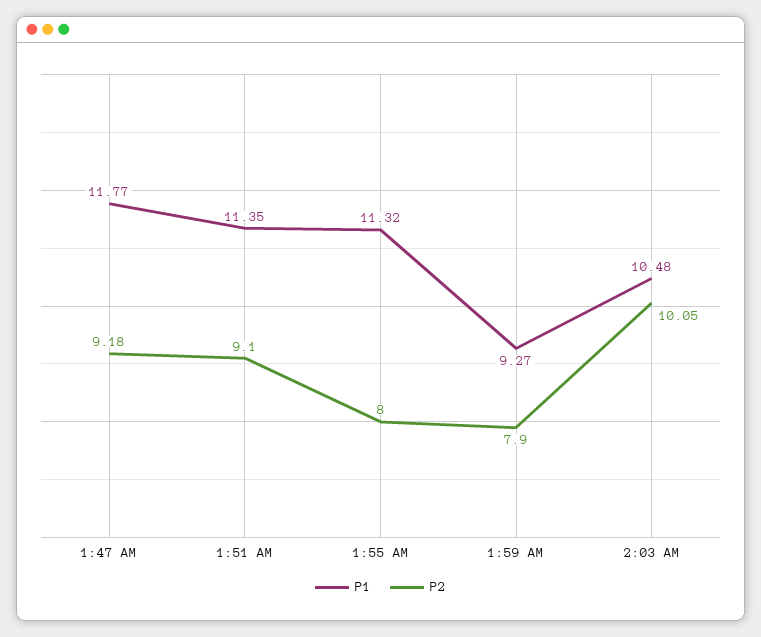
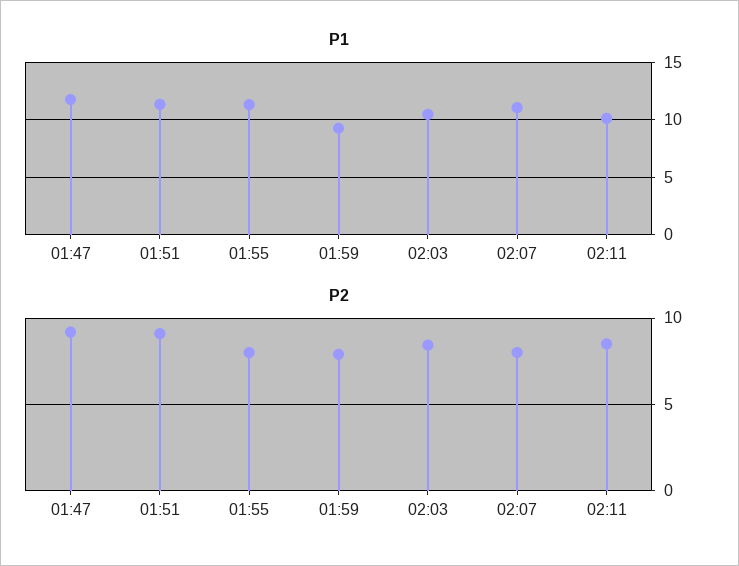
P2, 2:03 AM: 10.05 -> 8.5
P1, 02:07: none -> 11
P1, 02:11: none -> 10
P2, 02:07: none -> 8
P2, 02:11: none -> 8.5

